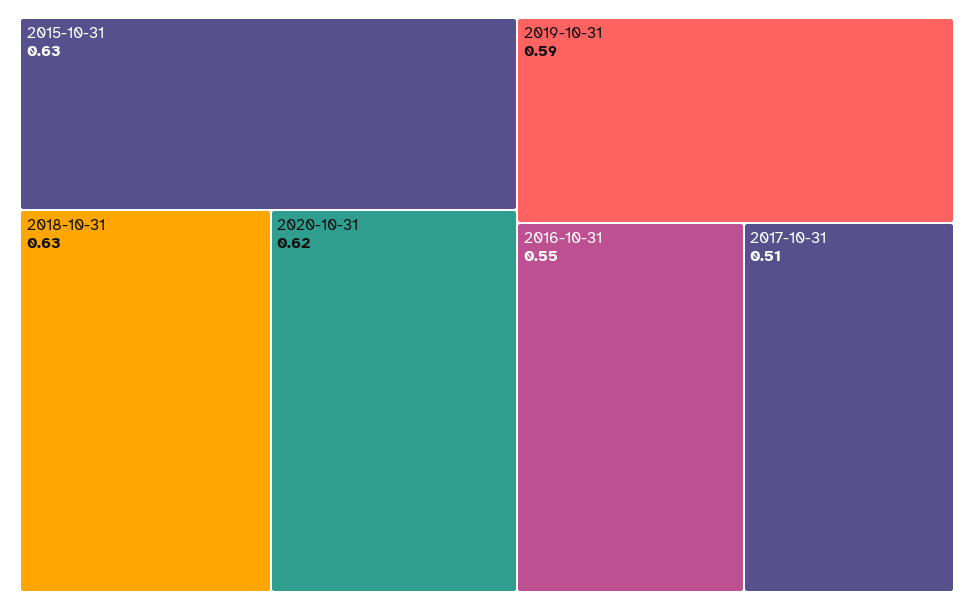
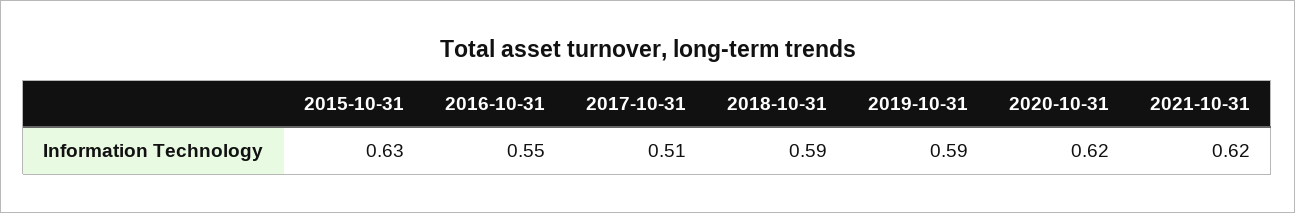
2018-10-31: 0.63 -> 0.59
2021-10-31: none -> 0.62

